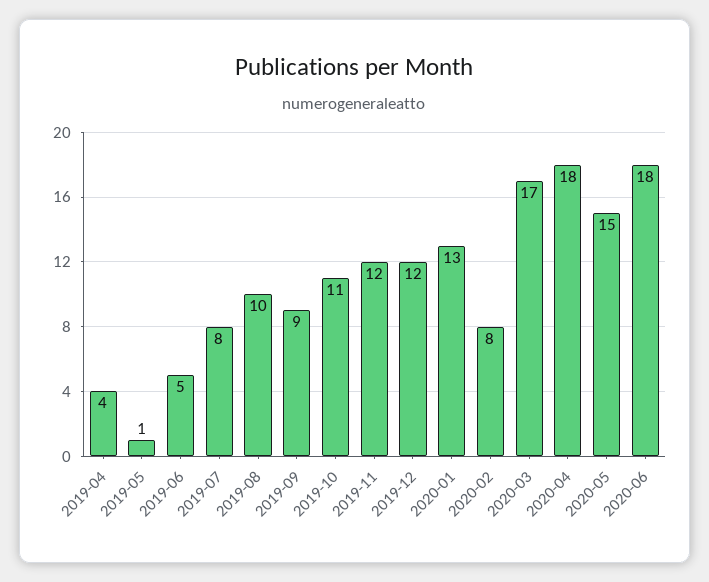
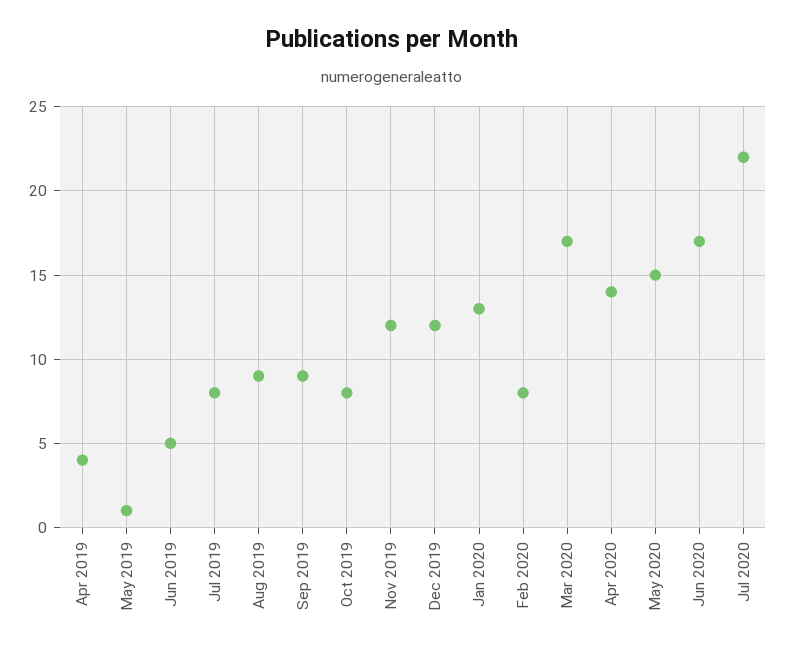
2019-08: 10 -> 9
2019-10: 11 -> 8
2020-04: 18 -> 14
2020-06: 18 -> 17
Jul 2020: none -> 22

